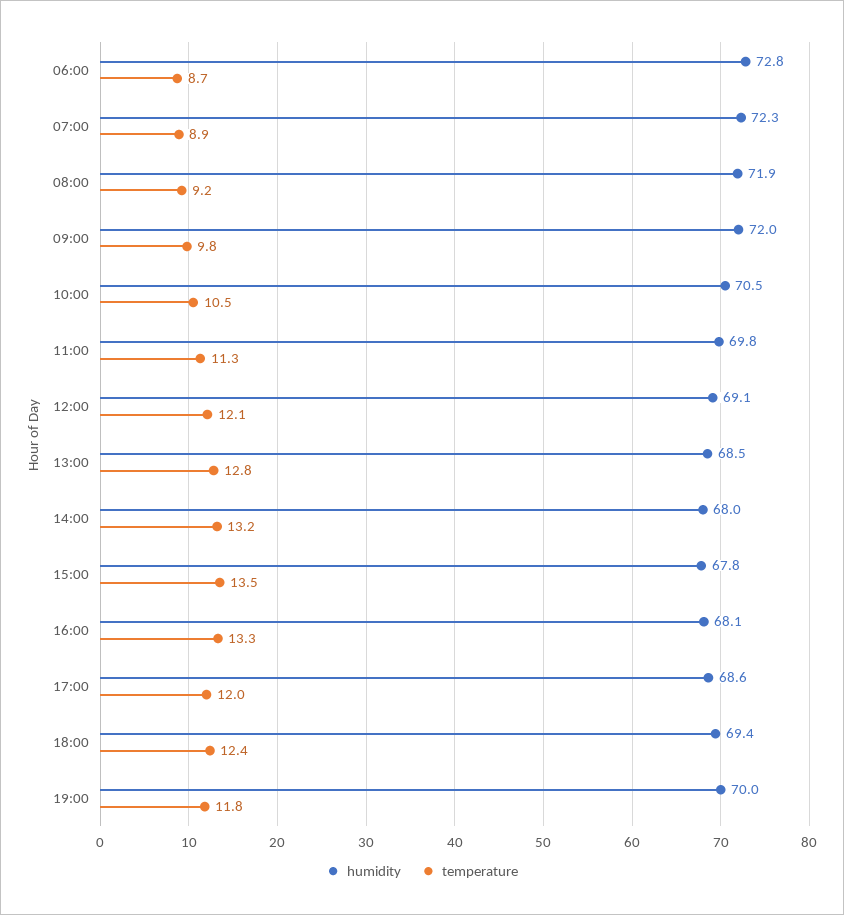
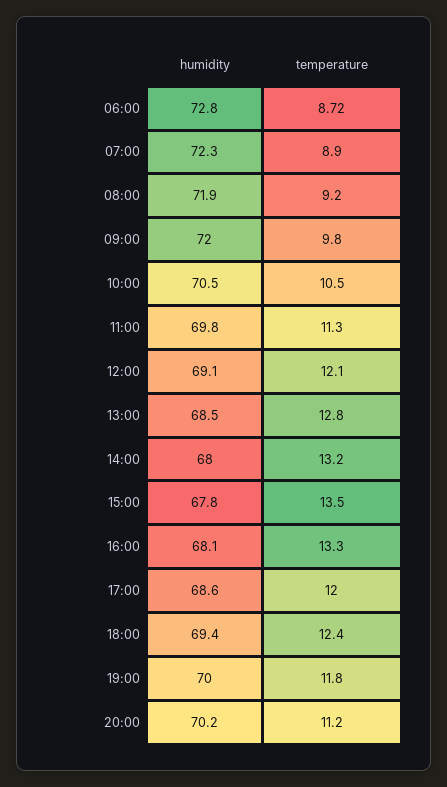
humidity, 20:00: none -> 70.2
temperature, 20:00: none -> 11.2

